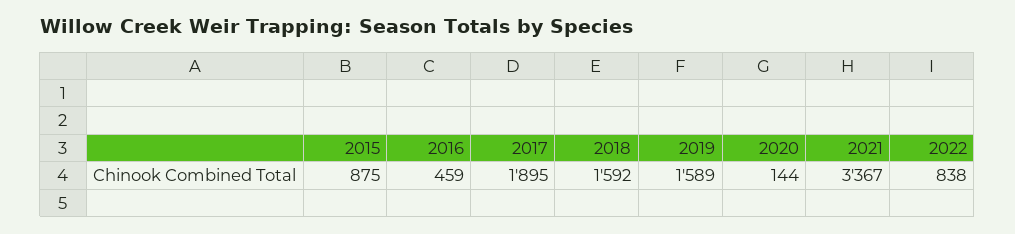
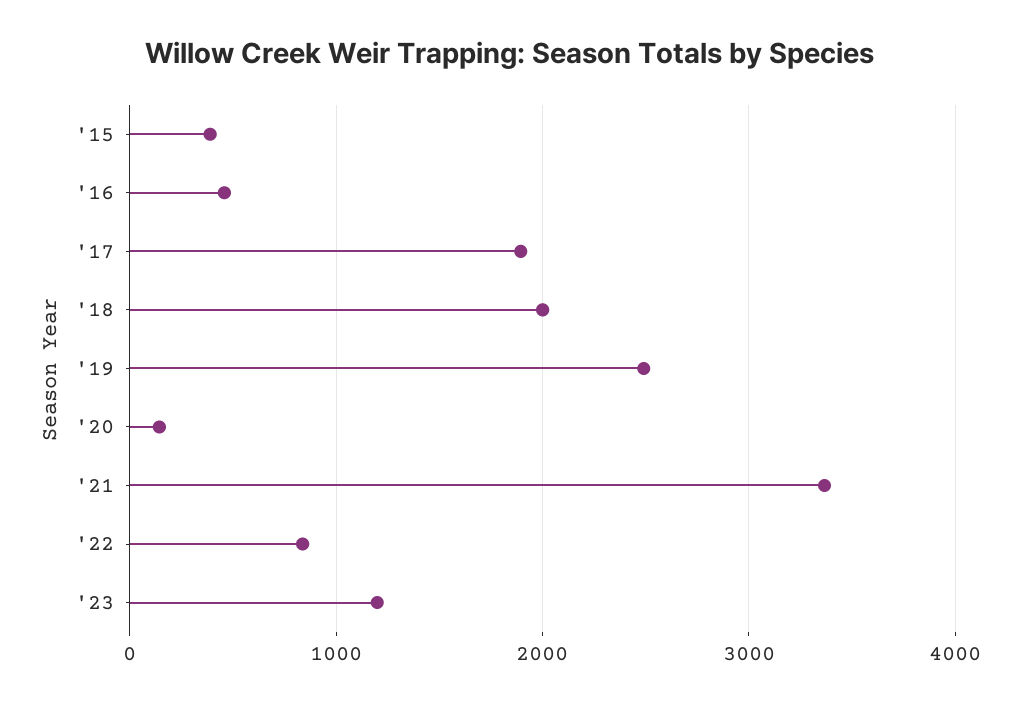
2015: 875 -> 400
2018: 1592 -> 2000
2019: 1589 -> 2500
'23: none -> 1200

